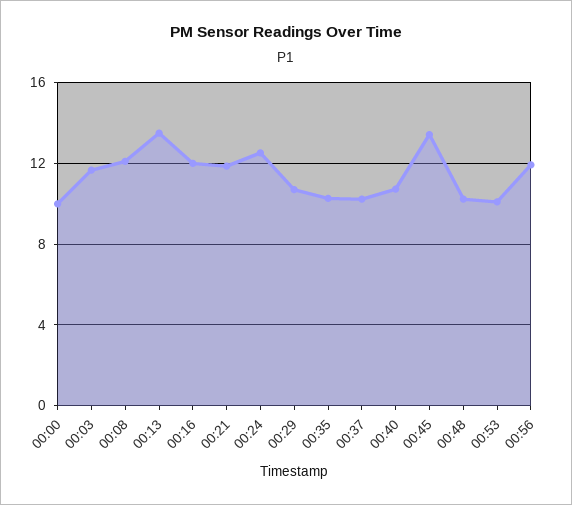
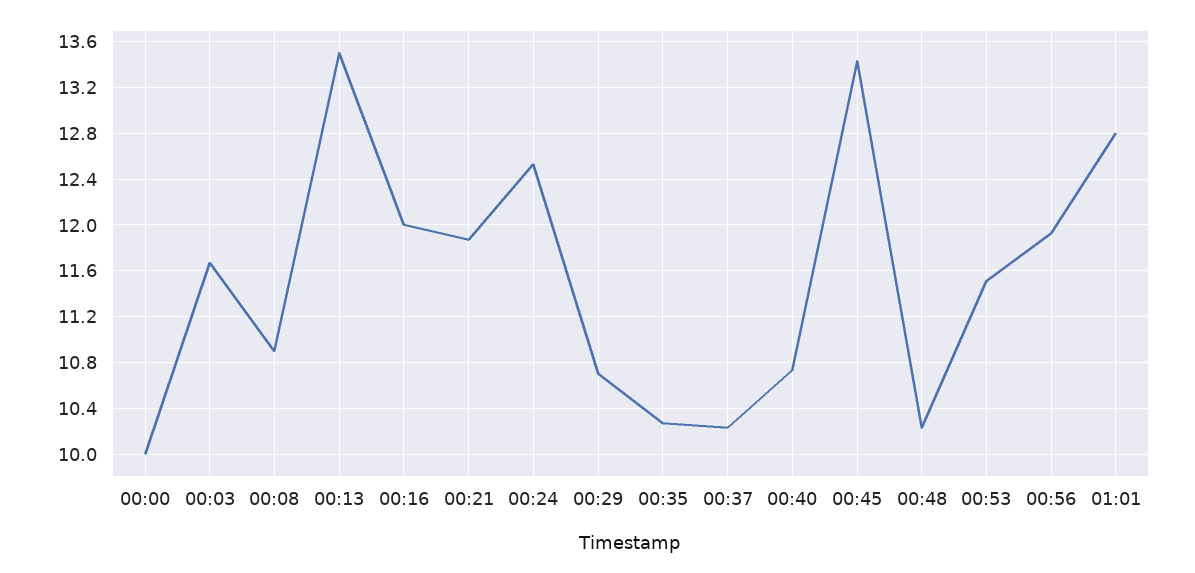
00:08: 12 -> 10.9
00:53: 10 -> 11.5
01:01: none -> 12.8

